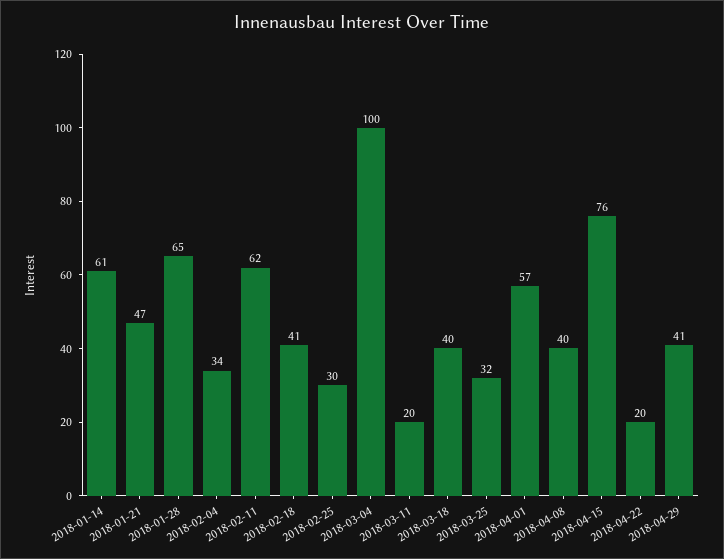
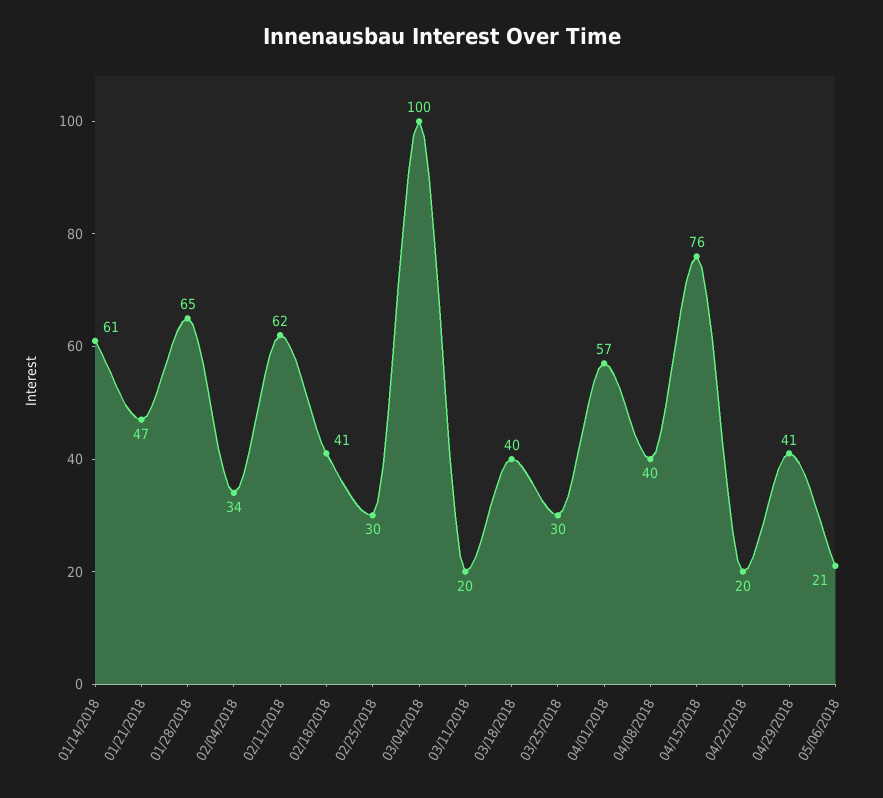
2018-03-25: 32 -> 30
05/06/2018: none -> 21

